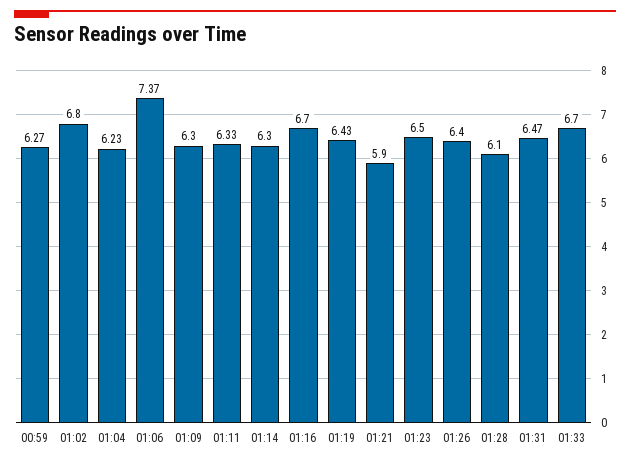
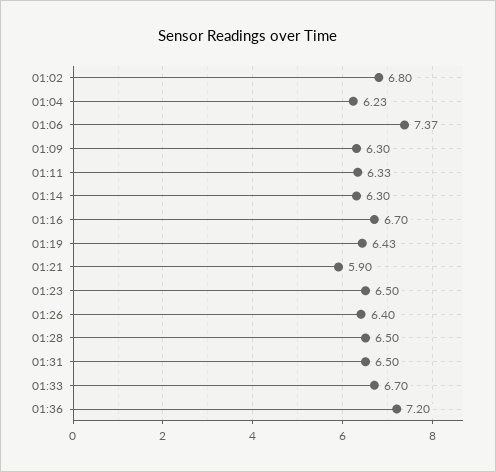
00:59: 6.27 -> none
01:28: 6.1 -> 6.5
01:31: 6.47 -> 6.5
01:36: none -> 7.2

